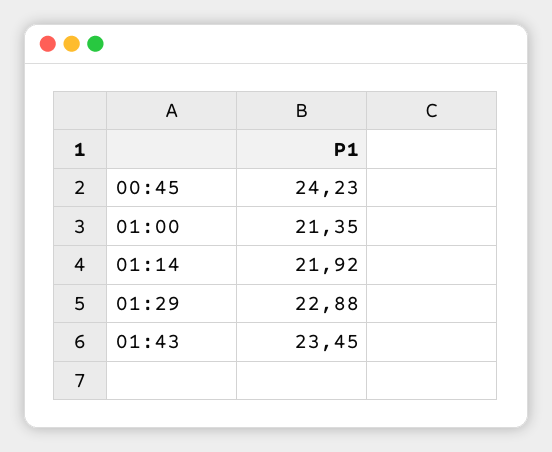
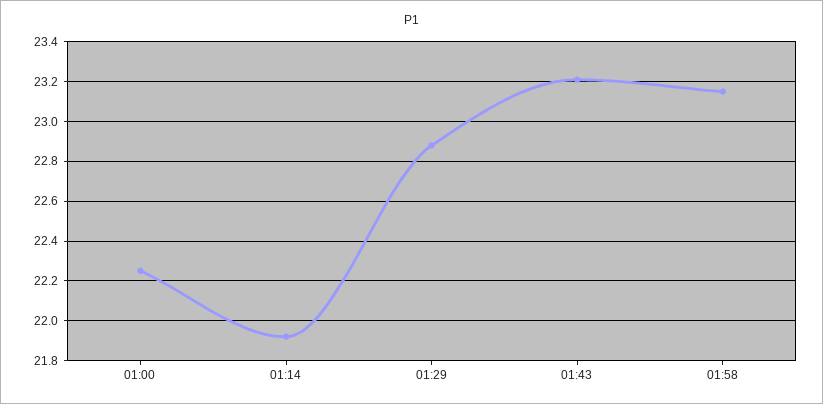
00:45: 24.23 -> none
01:00: 21.35 -> 22.25
01:43: 23.45 -> 23.2
01:58: none -> 23.15

